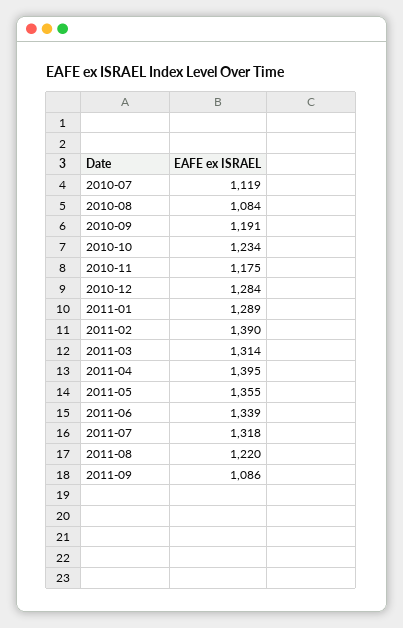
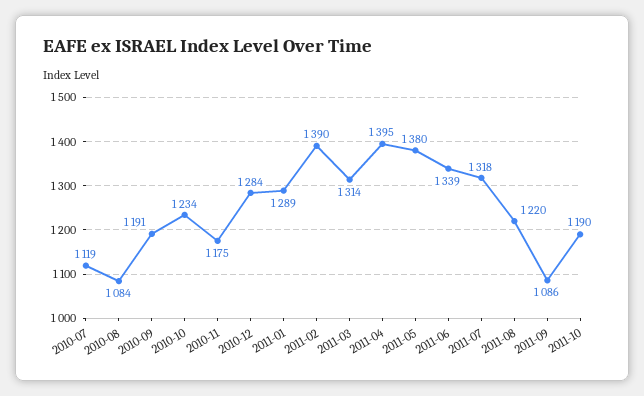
2011-05: 1355 -> 1380
2011-10: none -> 1190

